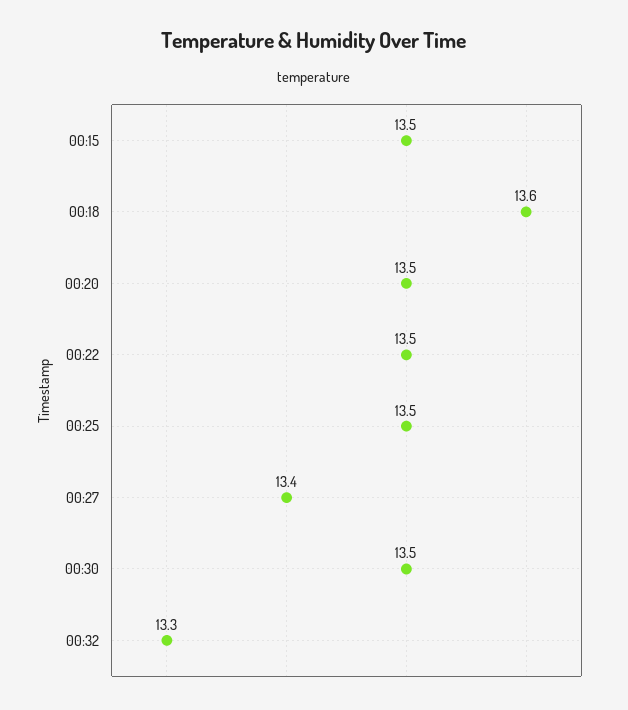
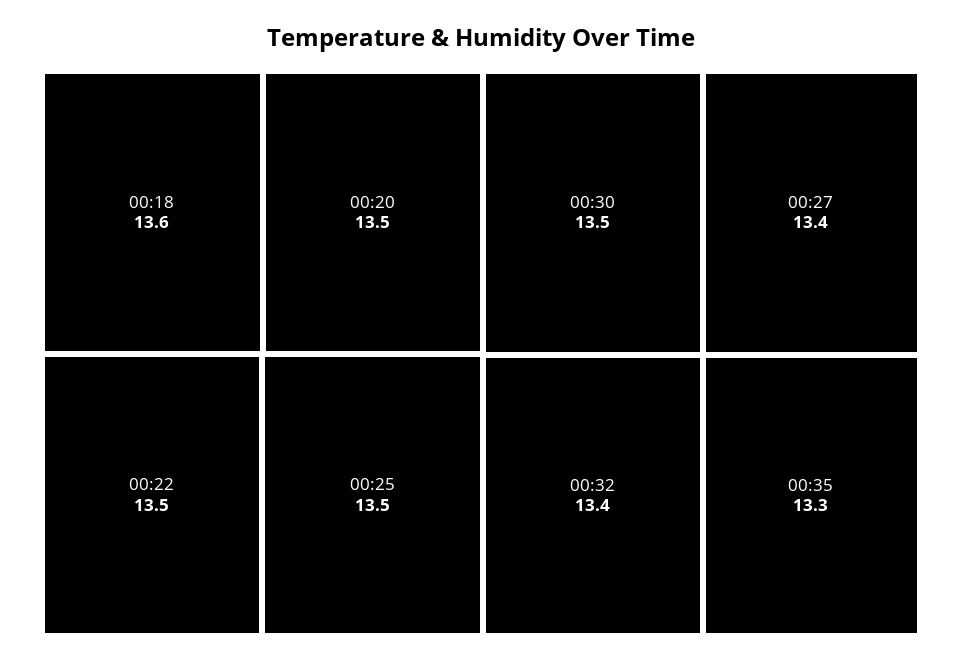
00:15: 13.5 -> none
00:32: 13.3 -> 13.4
00:35: none -> 13.3

